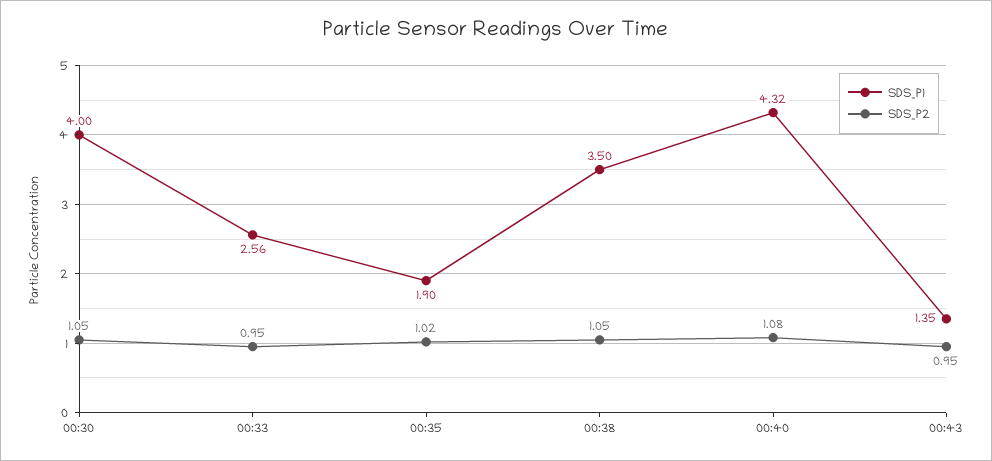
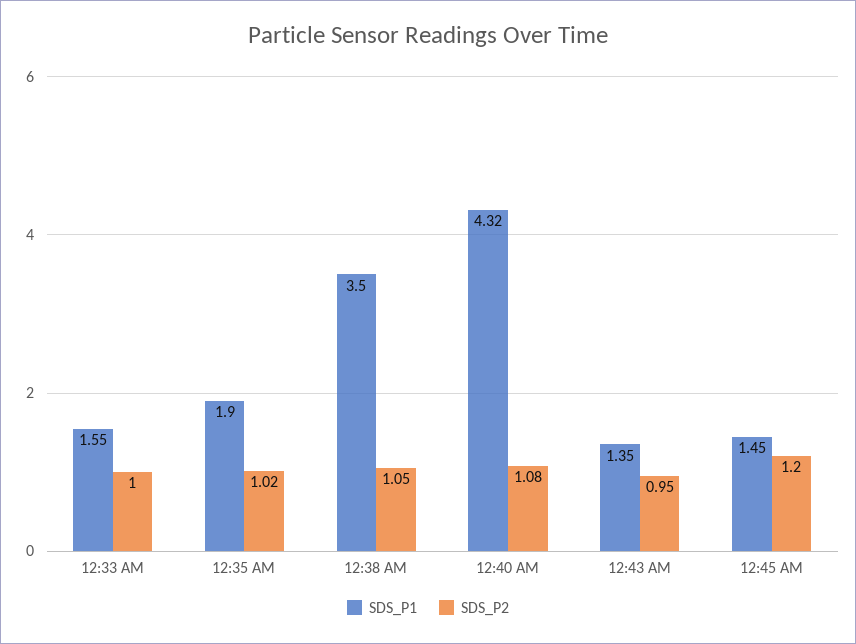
SDS_P1, 00:30: 4 -> none
SDS_P2, 00:30: 1.05 -> none
SDS_P1, 00:33: 2.56 -> 1.55
SDS_P2, 00:33: 0.95 -> 1
SDS_P1, 12:45 AM: none -> 1.45
SDS_P2, 12:45 AM: none -> 1.2

